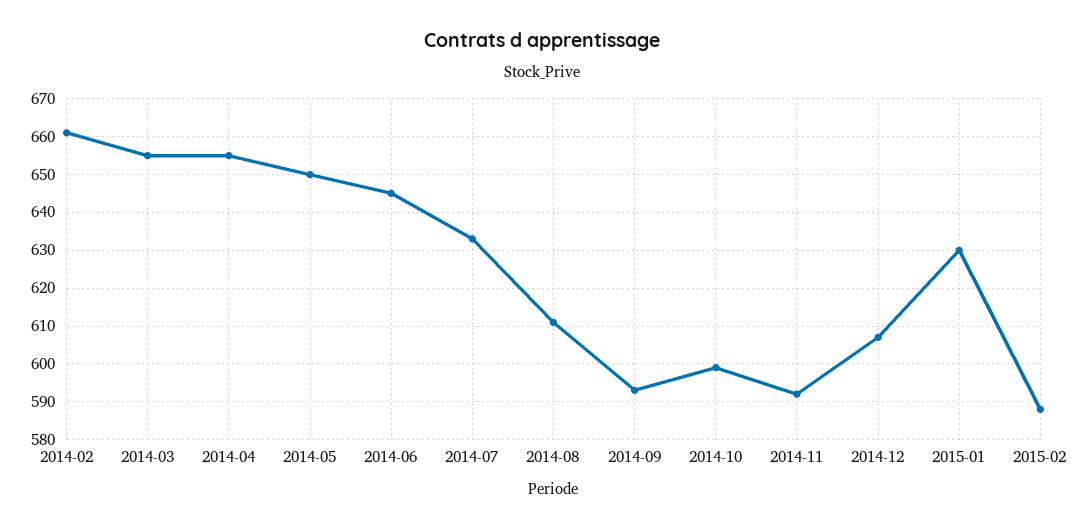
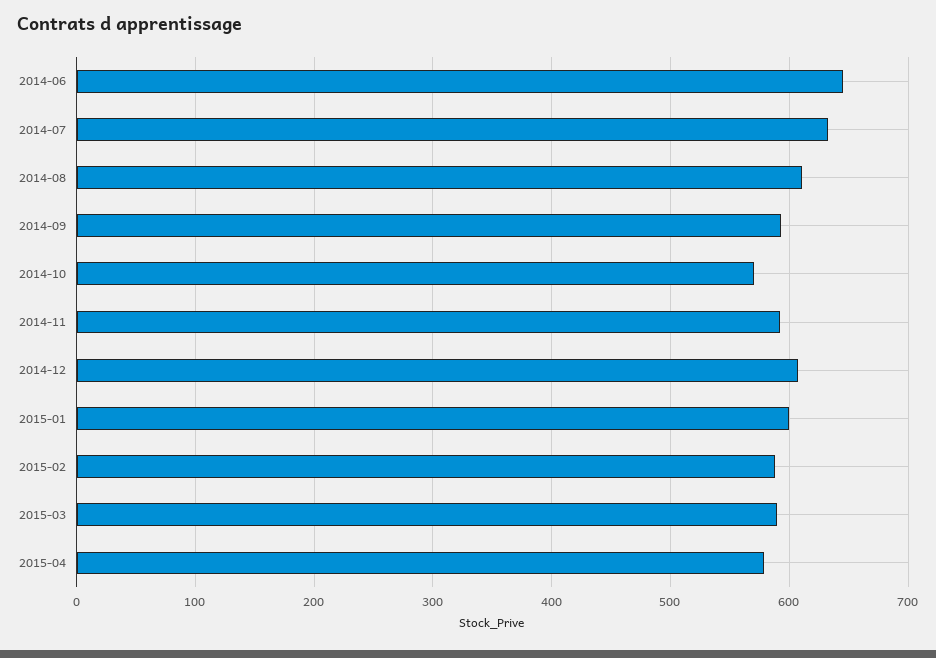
2014-02: 660 -> none
2014-03: 655 -> none
2014-04: 655 -> none
2014-05: 650 -> none
2014-10: 600 -> 570
2015-01: 630 -> 600
2015-03: none -> 590
2015-04: none -> 580

